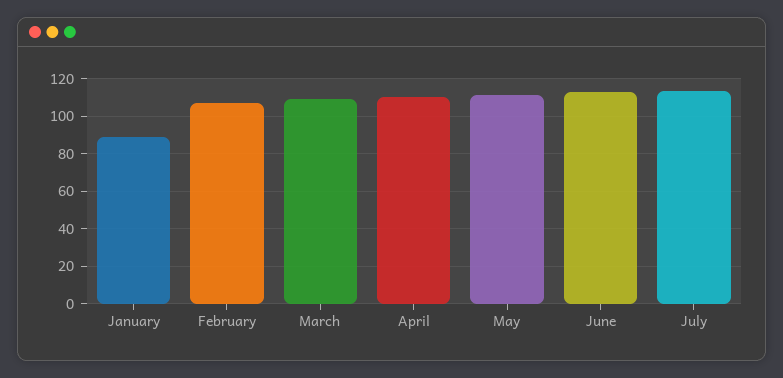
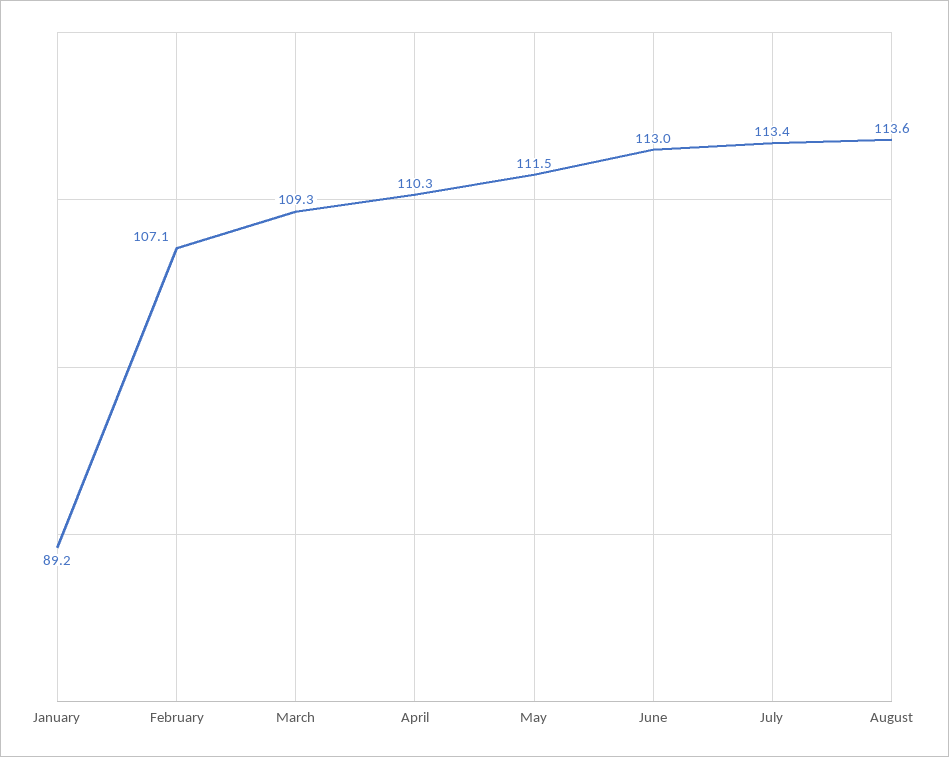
August: none -> 113.6

